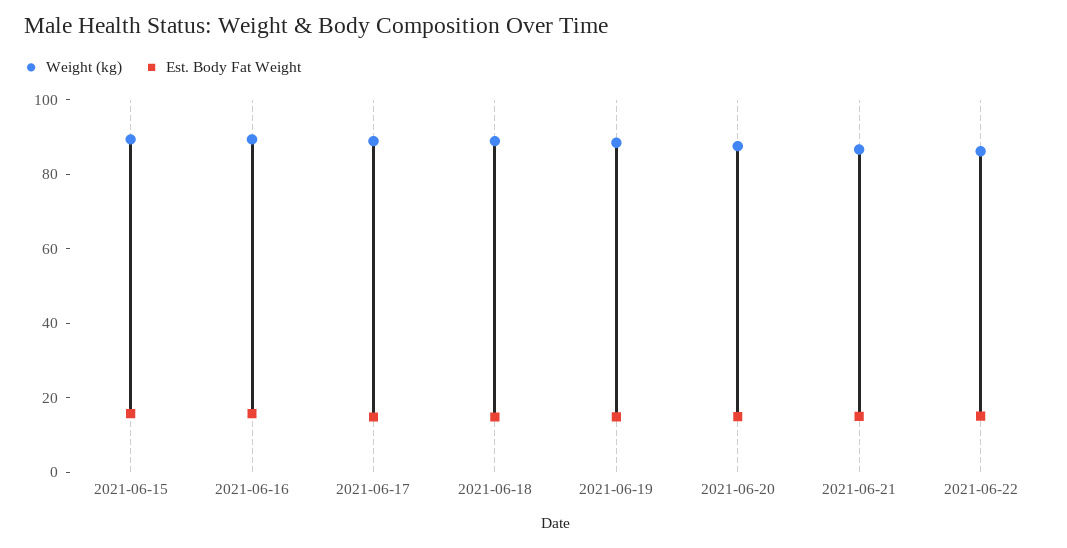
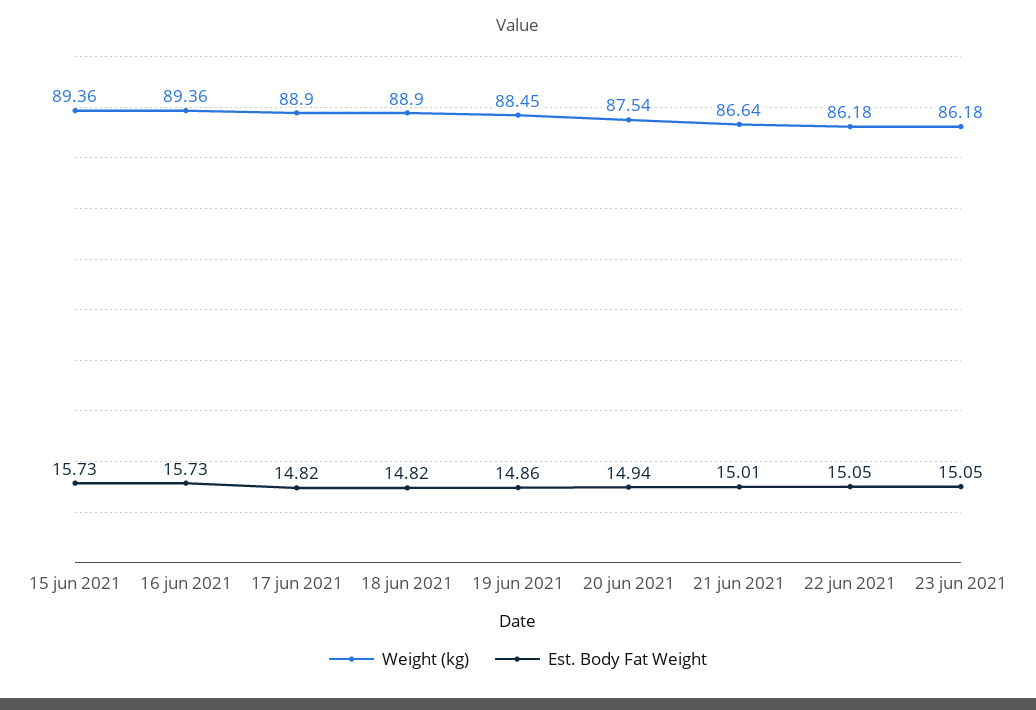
Weight (kg), 23 jun 2021: none -> 86.18
Est. Body Fat Weight, 23 jun 2021: none -> 15.05

